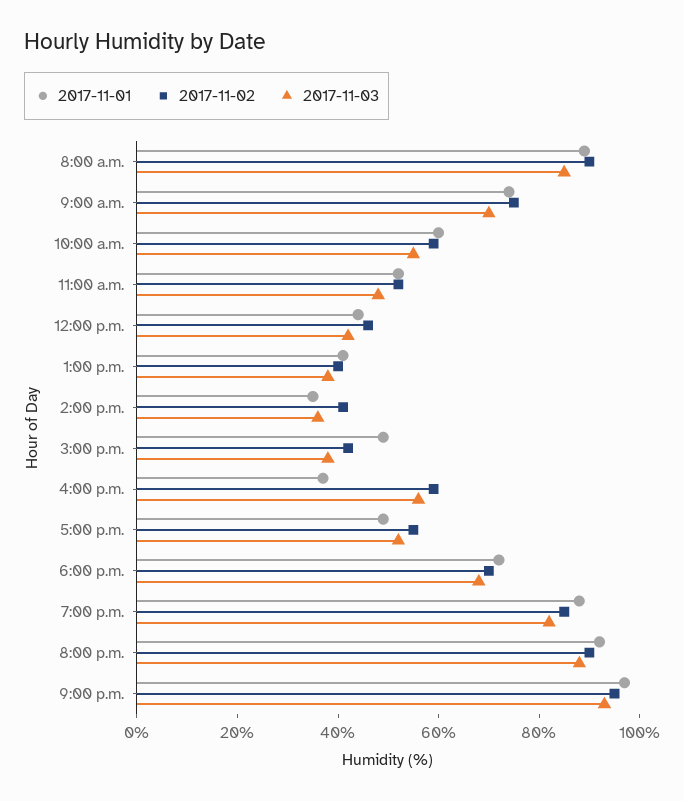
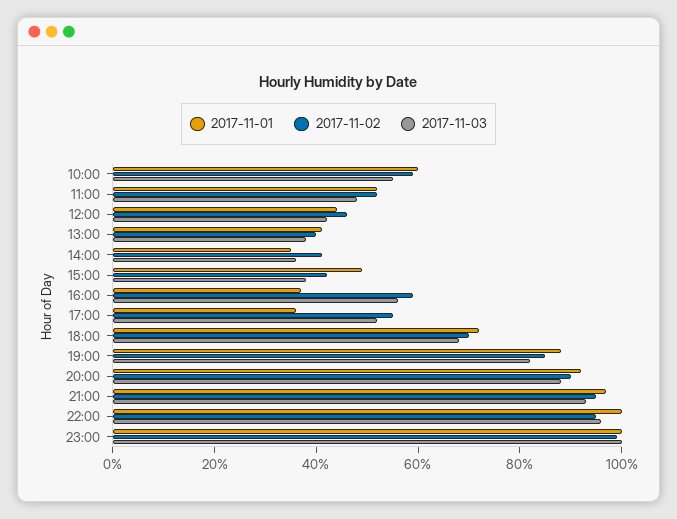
2017-11-01, 8:00 a.m.: 90 -> none
2017-11-02, 8:00 a.m.: 90 -> none
2017-11-03, 8:00 a.m.: 85 -> none
2017-11-01, 9:00 a.m.: 75 -> none
2017-11-02, 9:00 a.m.: 75 -> none
2017-11-03, 9:00 a.m.: 70 -> none
2017-11-01, 5:00 p.m.: 50 -> 35
2017-11-01, 22:00: none -> 100
2017-11-02, 22:00: none -> 95
2017-11-03, 22:00: none -> 95
2017-11-01, 23:00: none -> 100
2017-11-02, 23:00: none -> 100
2017-11-03, 23:00: none -> 100

